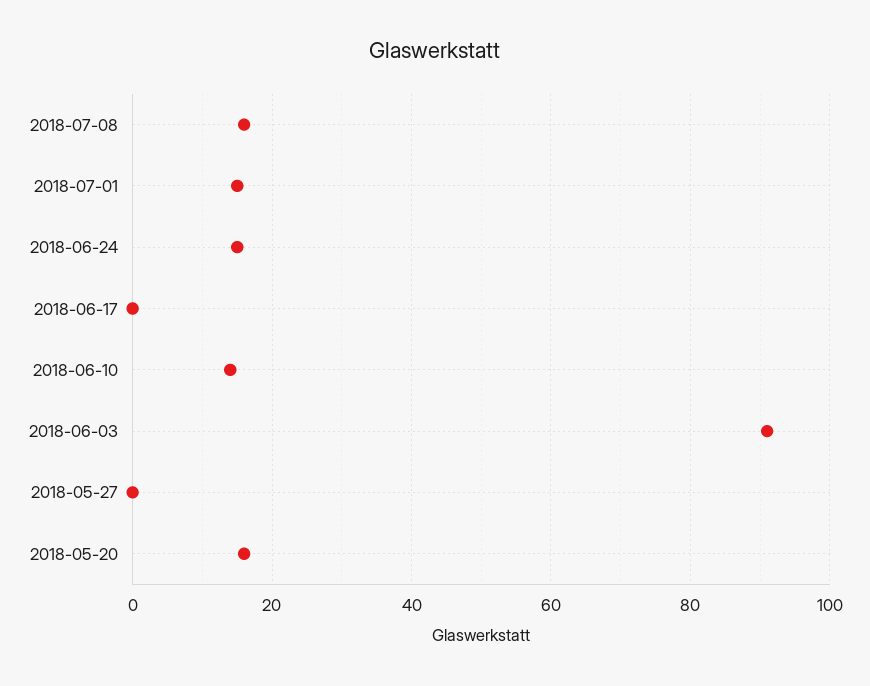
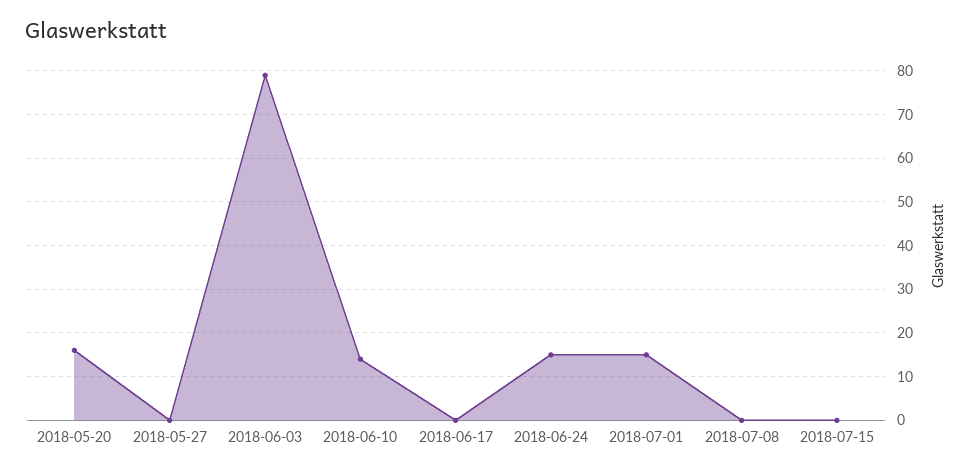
2018-07-08: 15 -> 0
2018-06-03: 90 -> 80
2018-07-15: none -> 0

